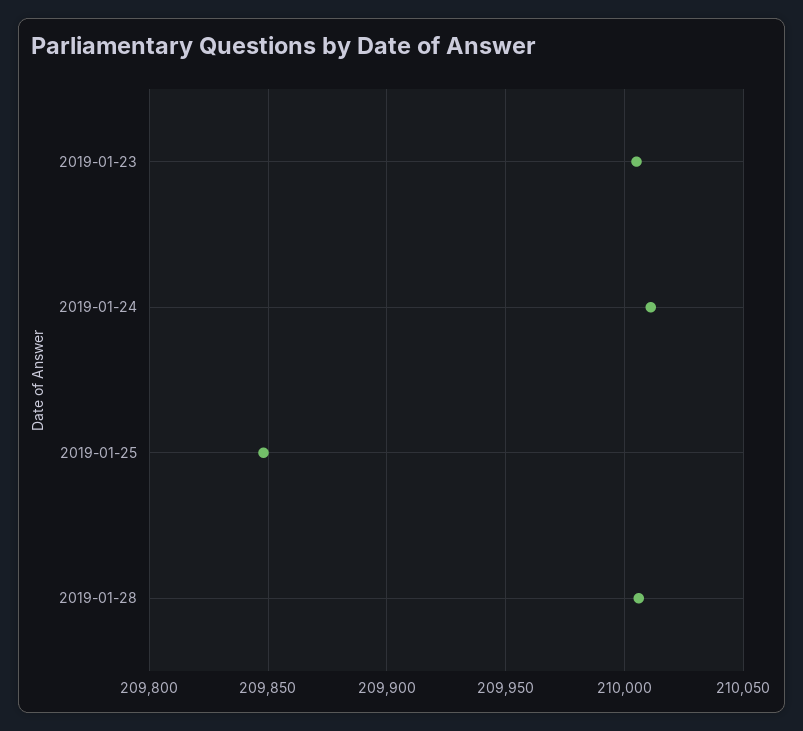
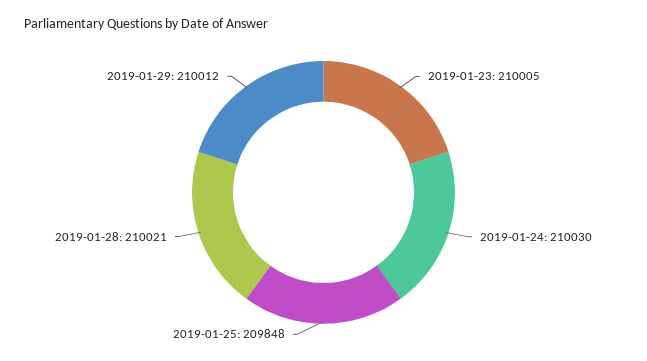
2019-01-24: 210010 -> 210030
2019-01-28: 210005 -> 210021
2019-01-29: none -> 210012

